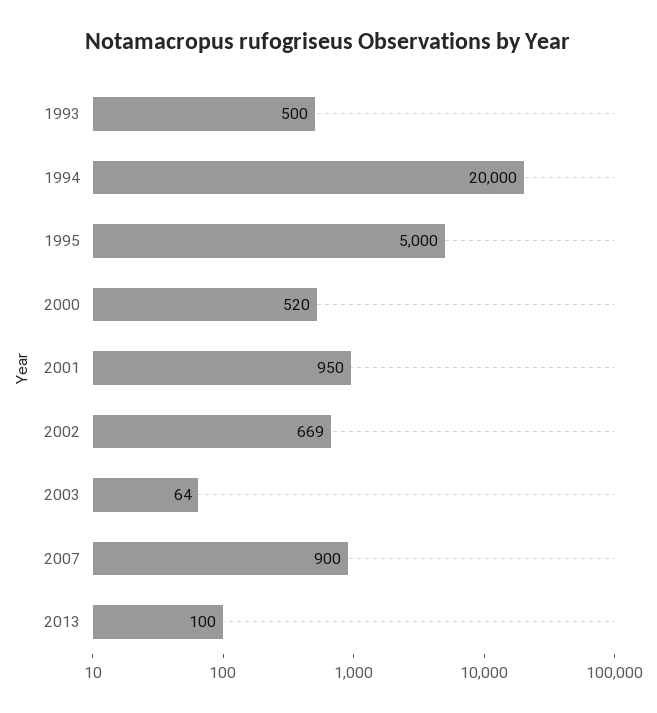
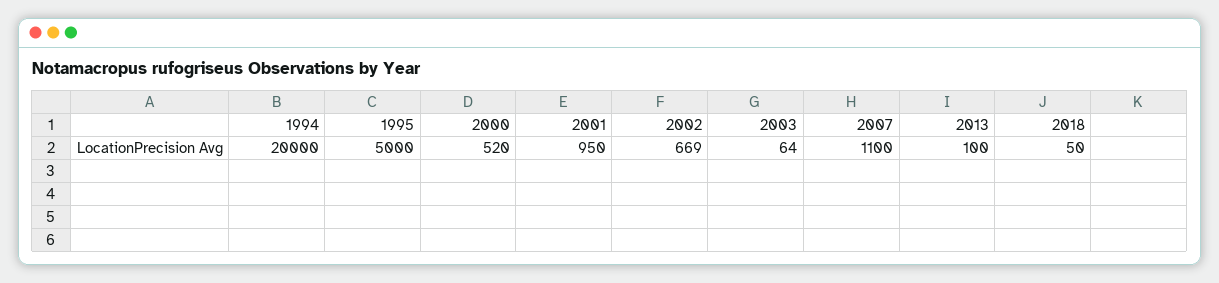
1993: 500 -> none
2007: 900 -> 1100
2018: none -> 50

